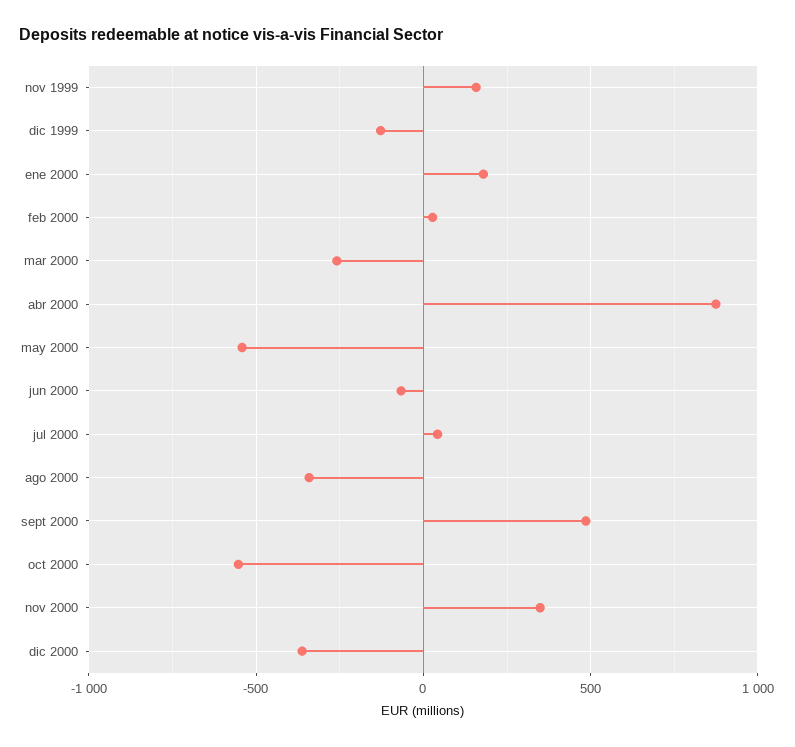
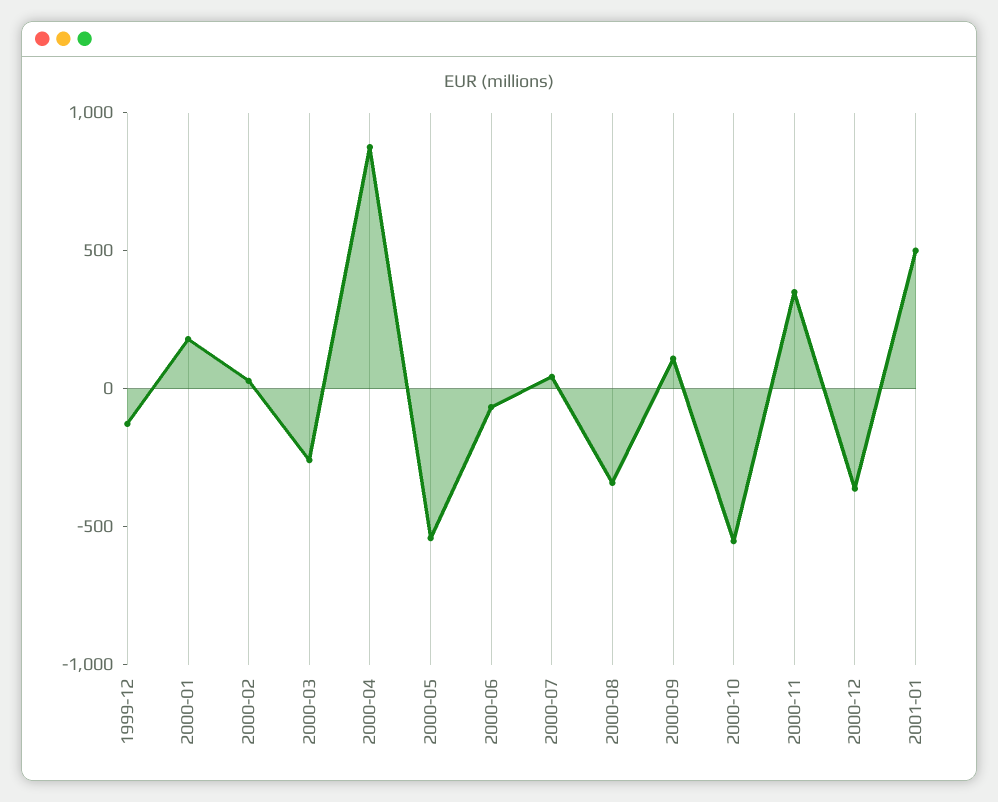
nov 1999: 150 -> none
sept 2000: 500 -> 100
2001-01: none -> 500

